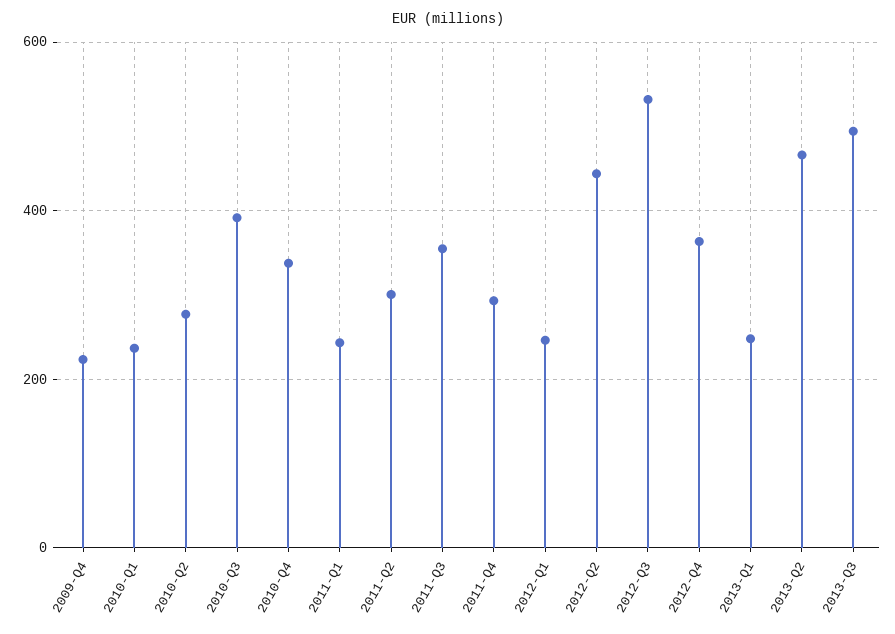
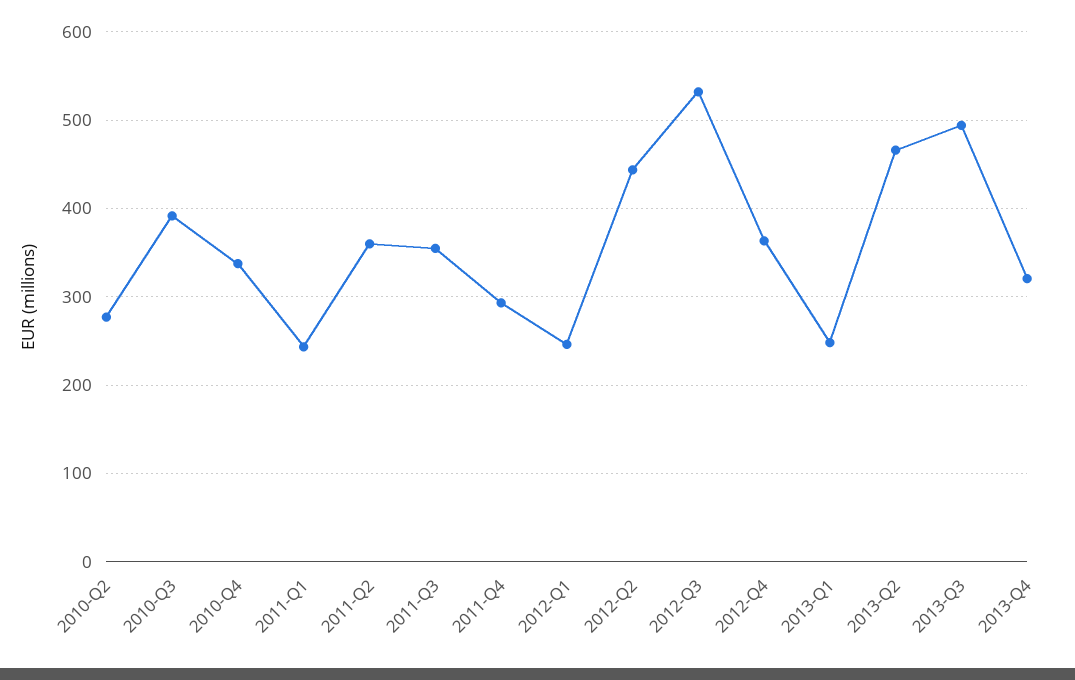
2009-Q4: 220 -> none
2010-Q1: 240 -> none
2011-Q2: 300 -> 360
2013-Q4: none -> 320

